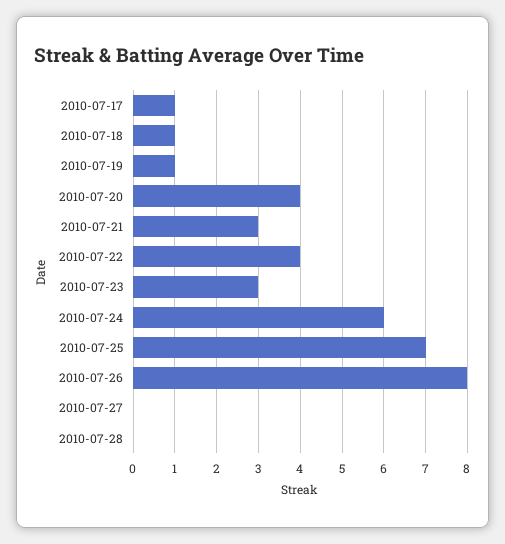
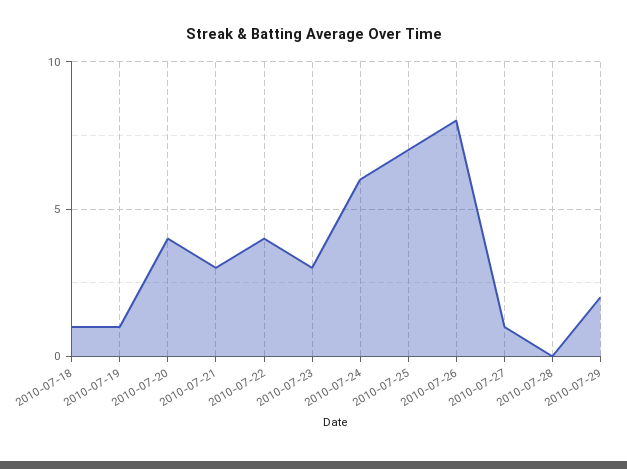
2010-07-17: 1 -> none
2010-07-27: 0 -> 1
2010-07-29: none -> 2

